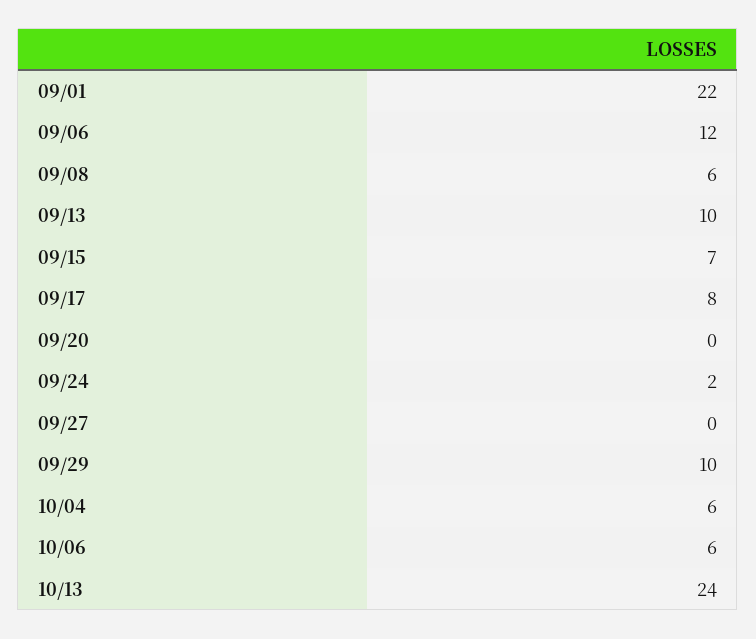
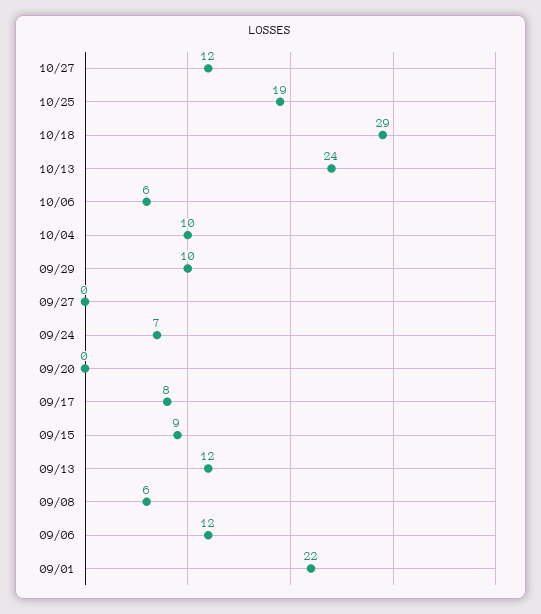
09/13: 10 -> 12
09/15: 7 -> 9
09/24: 2 -> 7
10/04: 6 -> 10
10/27: none -> 12
10/25: none -> 19
10/18: none -> 29

